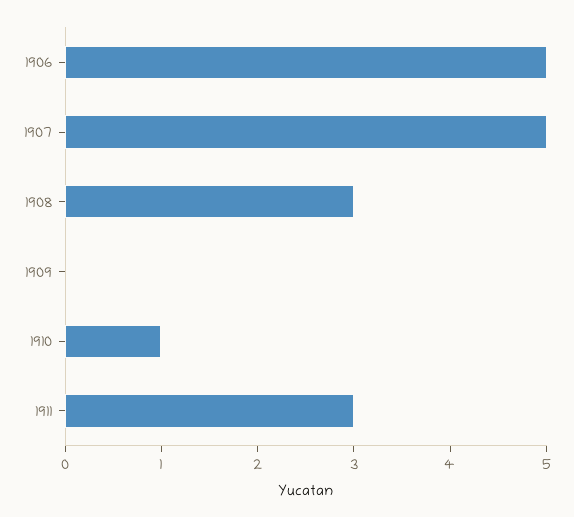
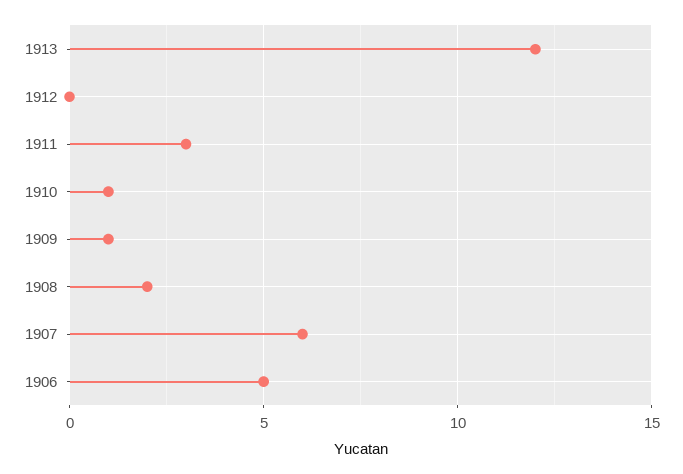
1907: 5 -> 6
1908: 3 -> 2
1909: 0 -> 1
1913: none -> 12
1912: none -> 0

